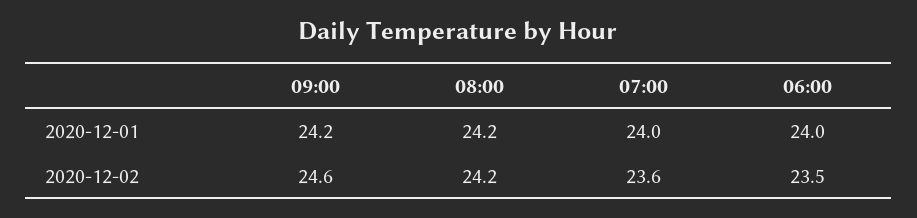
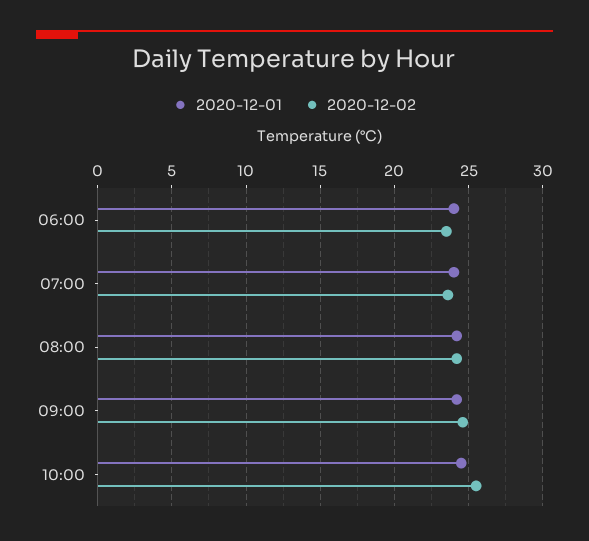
2020-12-01, 10:00: none -> 24.5
2020-12-02, 10:00: none -> 25.5

